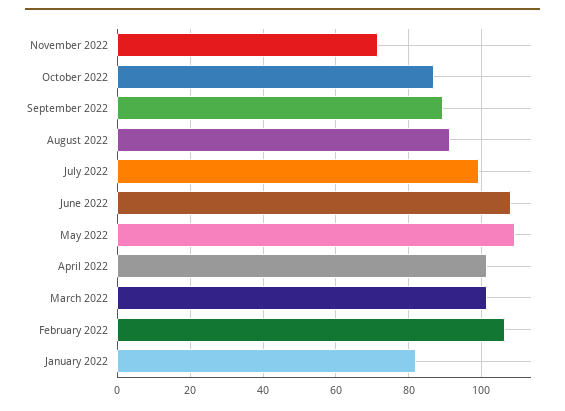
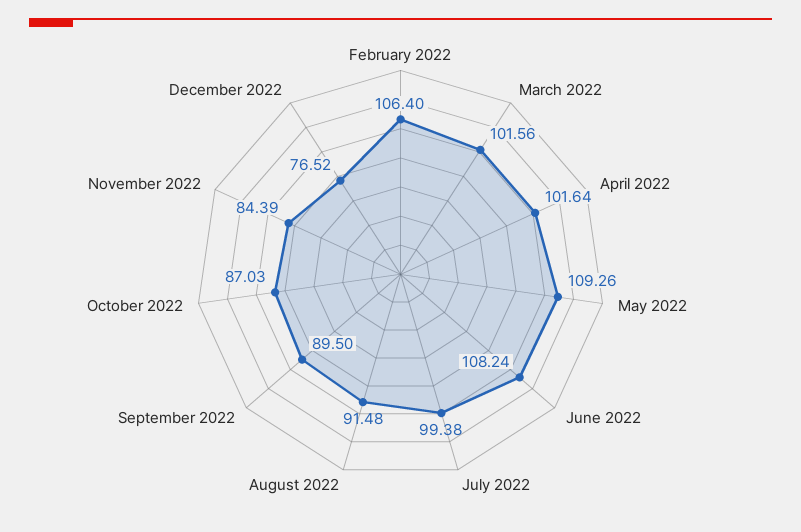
November 2022: 72 -> 84.39
January 2022: 82 -> none
December 2022: none -> 76.52

